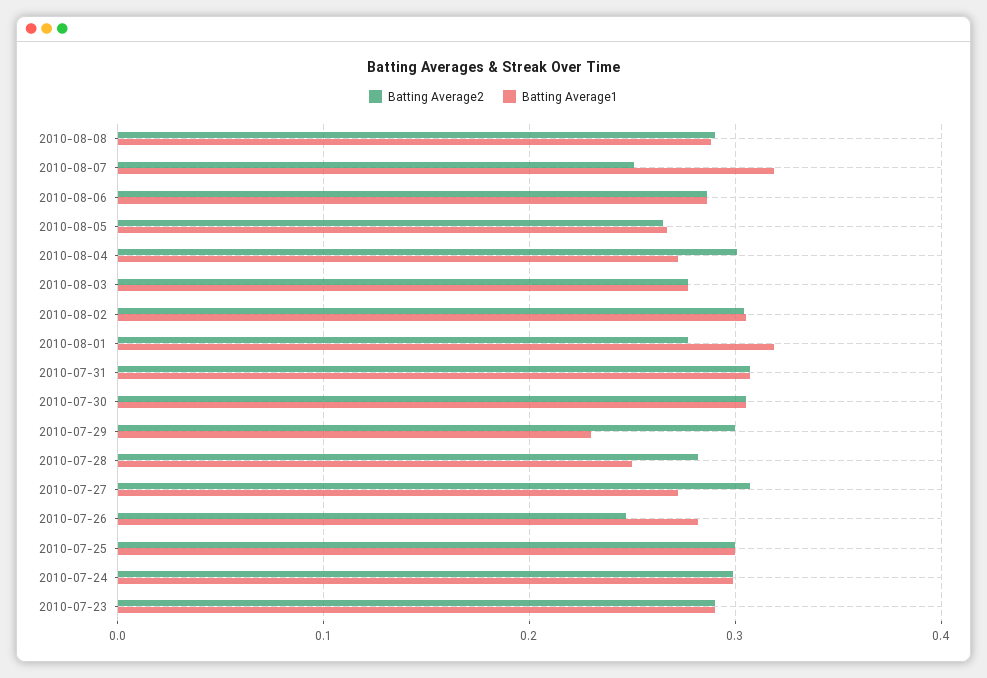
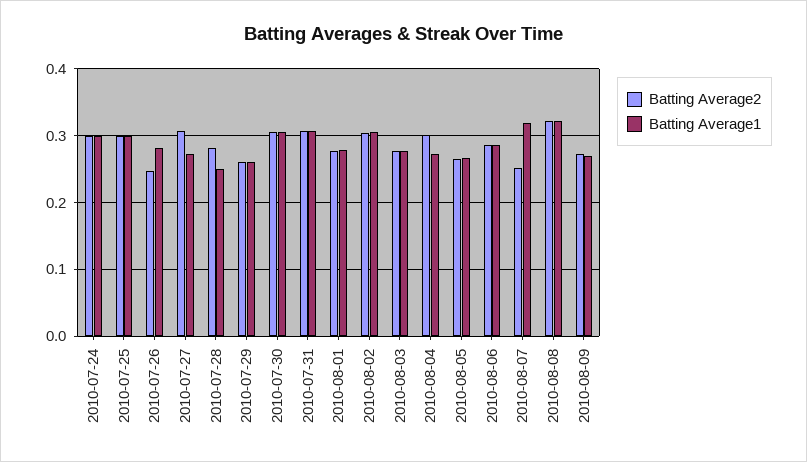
Batting Average2, 2010-08-08: 0.29 -> 0.32
Batting Average1, 2010-08-08: 0.29 -> 0.32
Batting Average1, 2010-08-01: 0.32 -> 0.28
Batting Average2, 2010-07-29: 0.3 -> 0.26
Batting Average1, 2010-07-29: 0.23 -> 0.26
Batting Average2, 2010-07-23: 0.29 -> none
Batting Average1, 2010-07-23: 0.29 -> none
Batting Average2, 2010-08-09: none -> 0.27
Batting Average1, 2010-08-09: none -> 0.27

